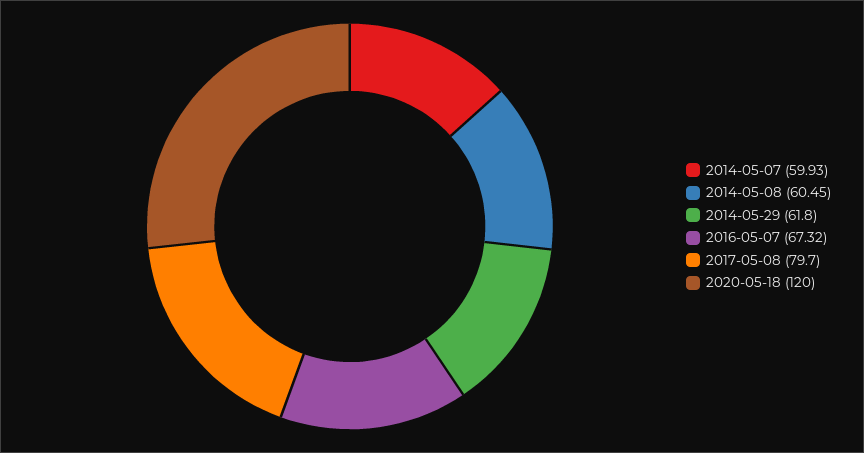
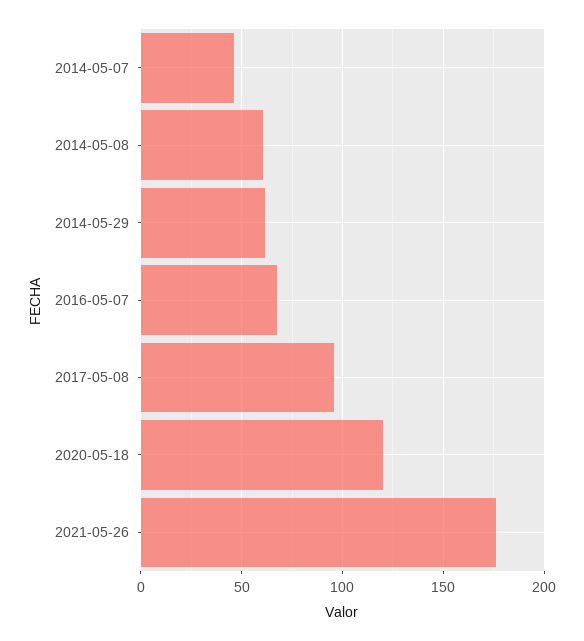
2014-05-07: 59.93 -> 45
2017-05-08: 79.7 -> 95
2021-05-26: none -> 175

